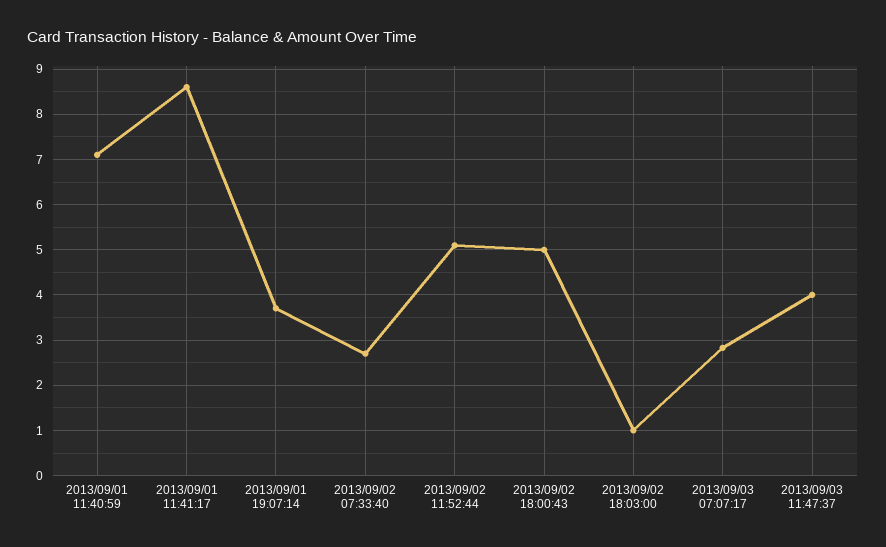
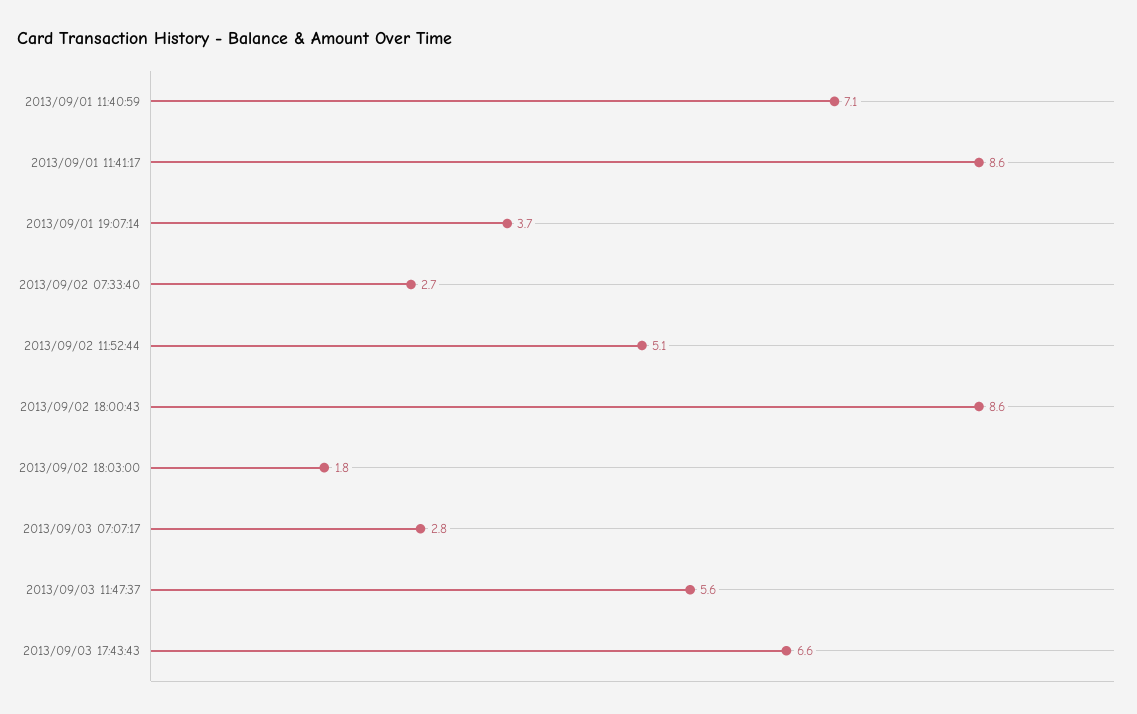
2013/09/02 18:00:43: 5 -> 8.6
2013/09/02 18:03:00: 1 -> 1.8
2013/09/03 11:47:37: 4 -> 5.6
2013/09/03 17:43:43: none -> 6.6

